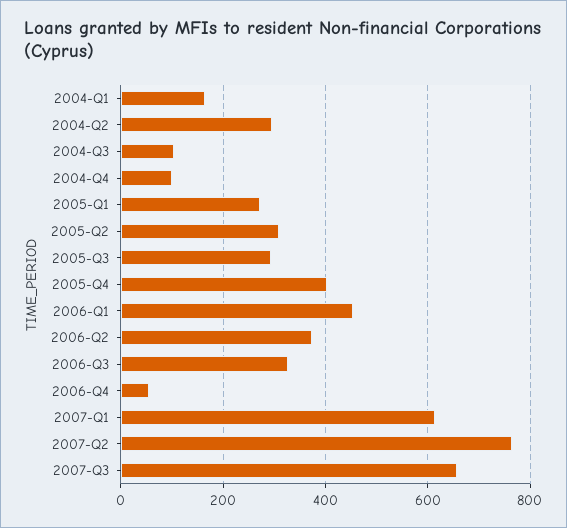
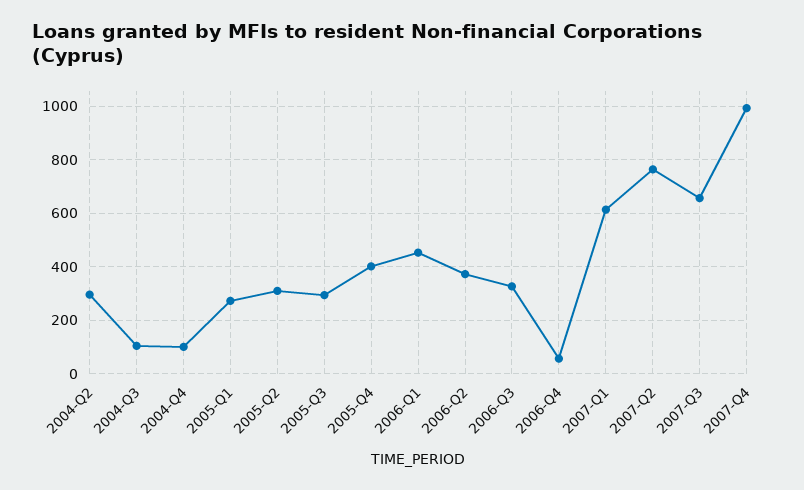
2004-Q1: 160 -> none
2007-Q4: none -> 1000

